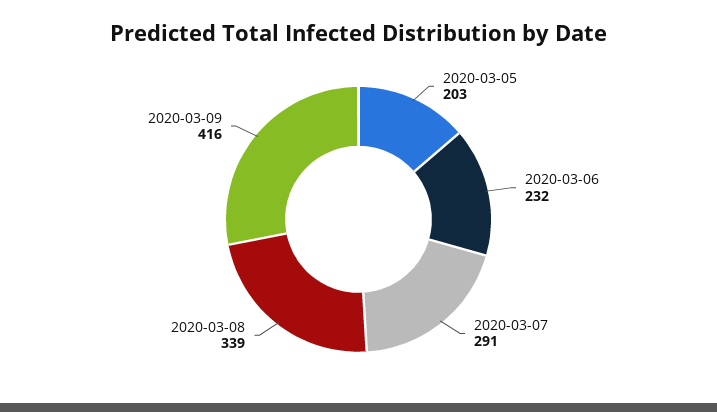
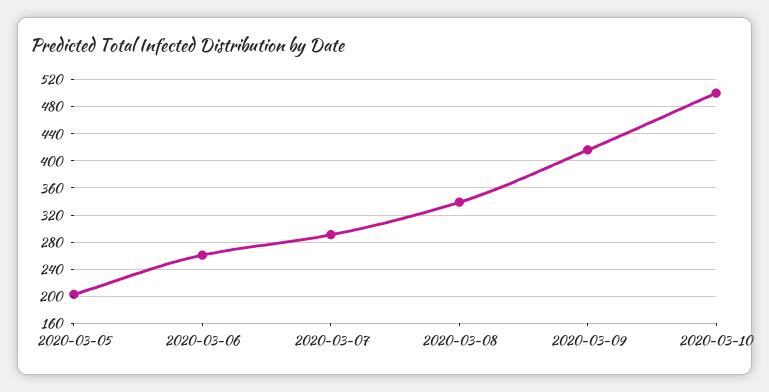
2020-03-06: 232 -> 260
2020-03-10: none -> 500

